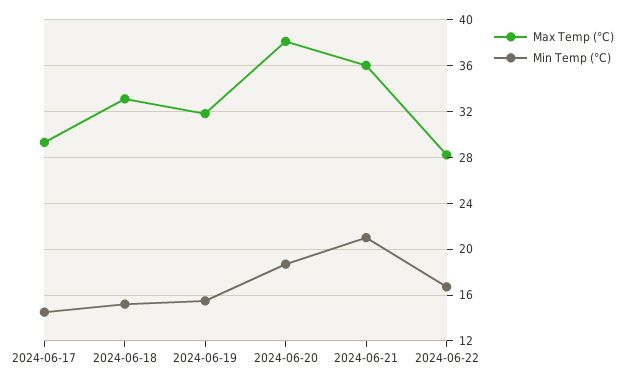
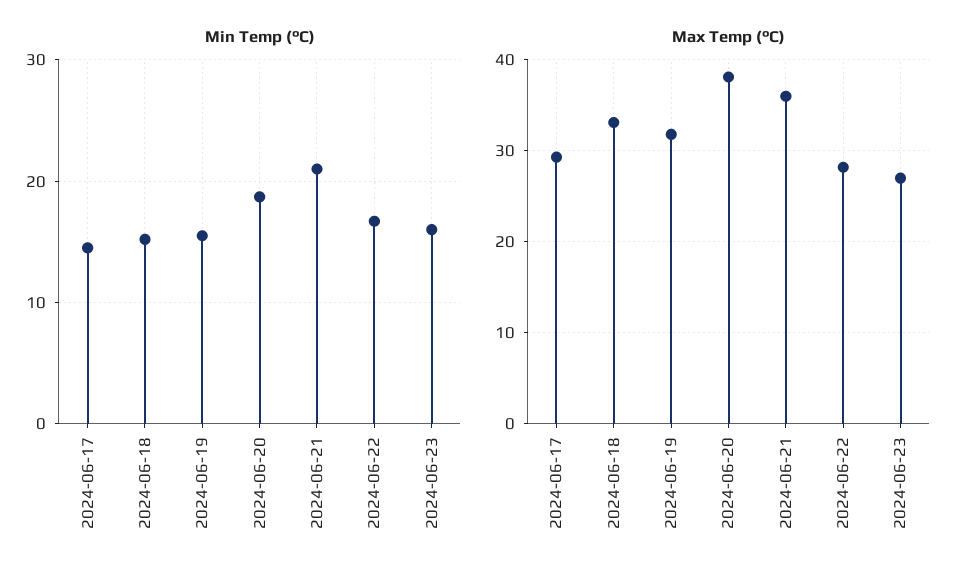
Min Temp (°C), 2024-06-23: none -> 16
Max Temp (°C), 2024-06-23: none -> 27

